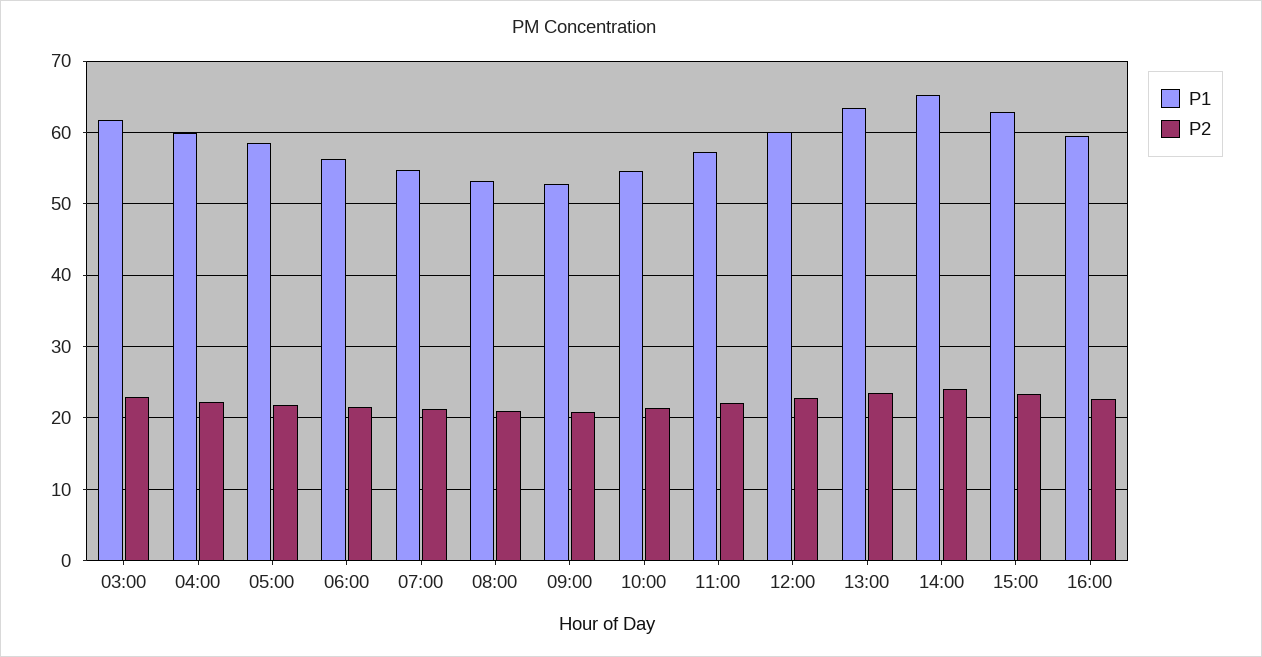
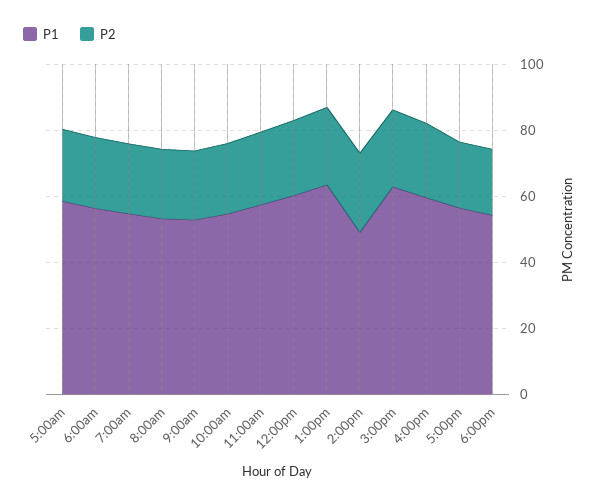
P1, 03:00: 62 -> none
P2, 03:00: 23 -> none
P1, 04:00: 60 -> none
P2, 04:00: 22 -> none
P1, 14:00: 65 -> 50
P1, 5:00pm: none -> 55
P2, 5:00pm: none -> 20
P1, 6:00pm: none -> 55
P2, 6:00pm: none -> 20

